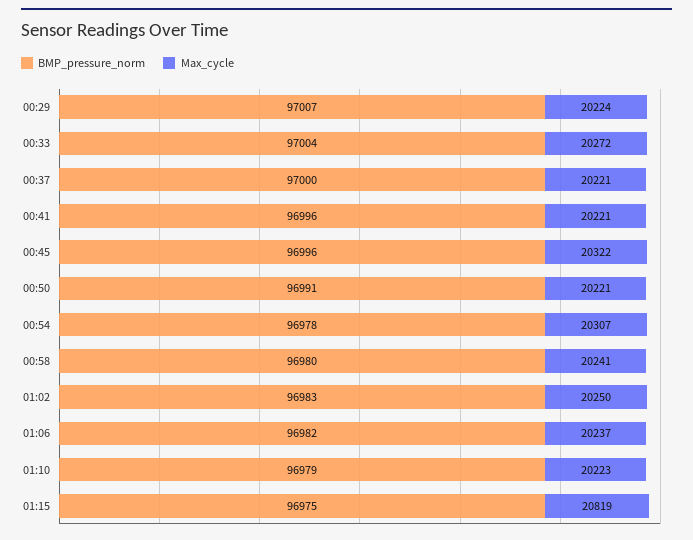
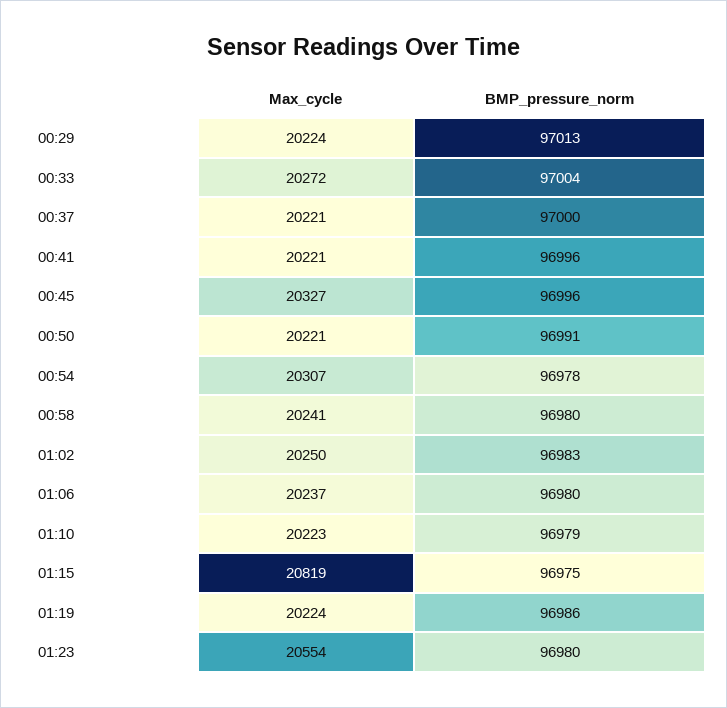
BMP_pressure_norm, 00:29: 97007 -> 97013
Max_cycle, 00:45: 20322 -> 20327
BMP_pressure_norm, 01:06: 96982 -> 96980
Max_cycle, 01:19: none -> 20224
BMP_pressure_norm, 01:19: none -> 96986
Max_cycle, 01:23: none -> 20554
BMP_pressure_norm, 01:23: none -> 96980

